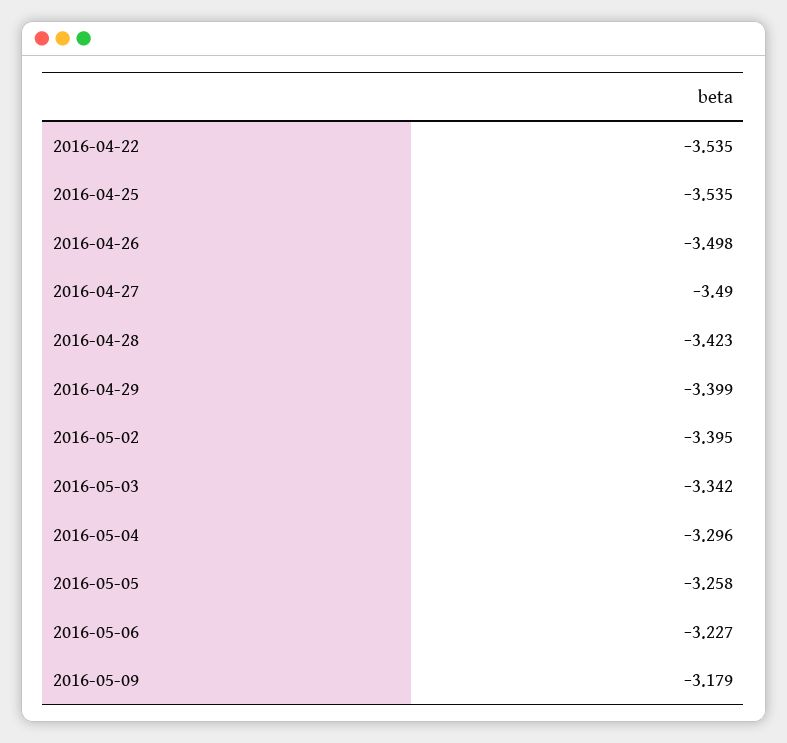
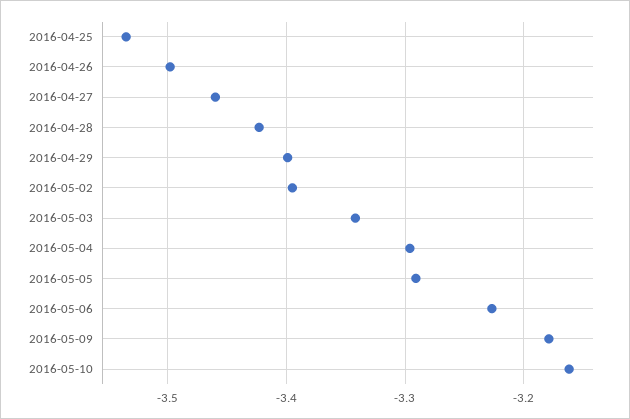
2016-04-22: -3.535 -> none
2016-04-27: -3.49 -> -3.46
2016-05-05: -3.258 -> -3.29
2016-05-10: none -> -3.16

